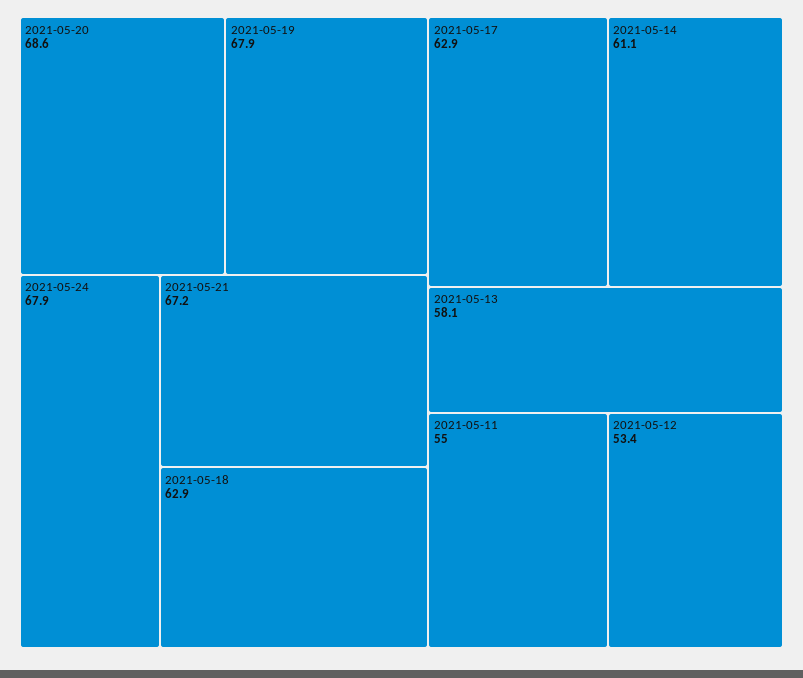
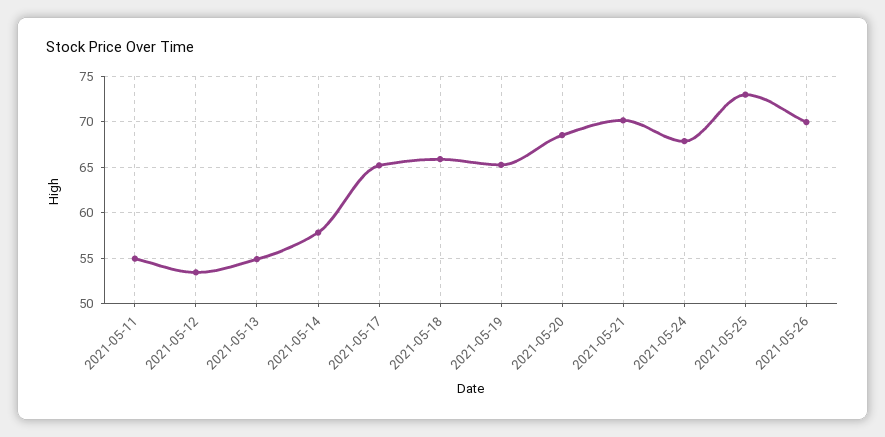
2021-05-19: 67.9 -> 65
2021-05-21: 67.2 -> 70
2021-05-18: 62.9 -> 66
2021-05-17: 62.9 -> 65
2021-05-14: 61.1 -> 58
2021-05-13: 58.1 -> 55
2021-05-25: none -> 73
2021-05-26: none -> 70

